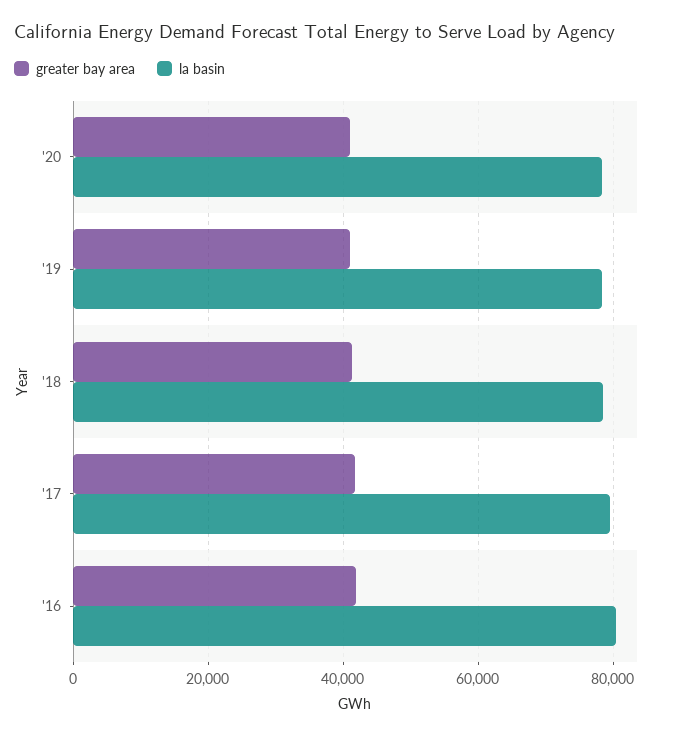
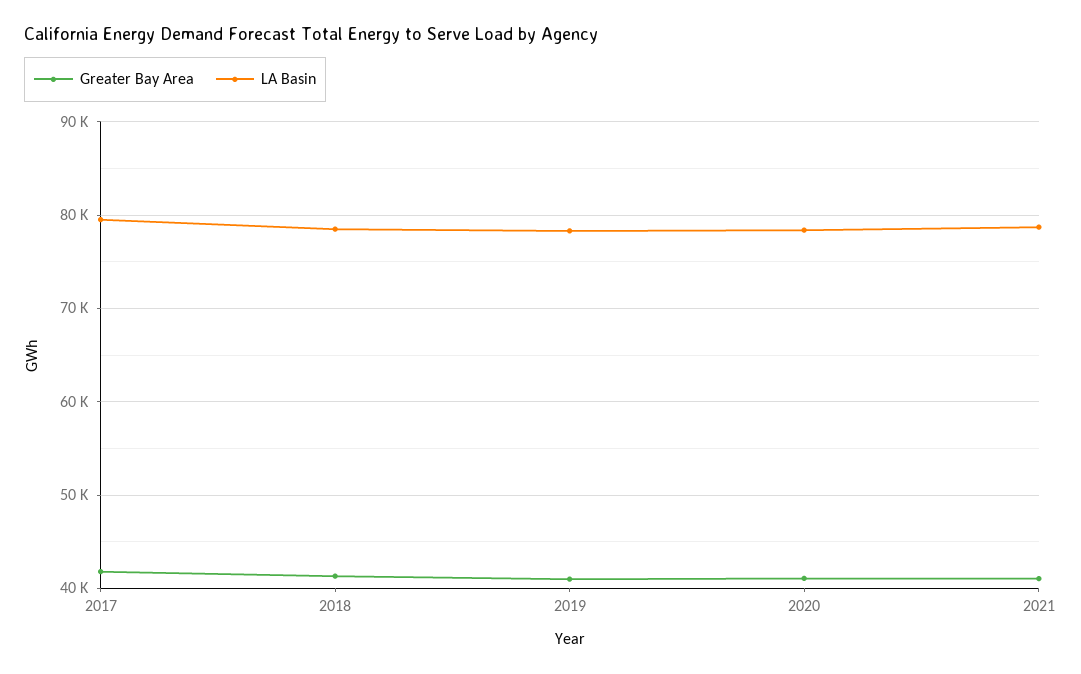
greater bay area, '16: 42000 -> none
la basin, '16: 80000 -> none
greater bay area, 2021: none -> 41000
la basin, 2021: none -> 79000

